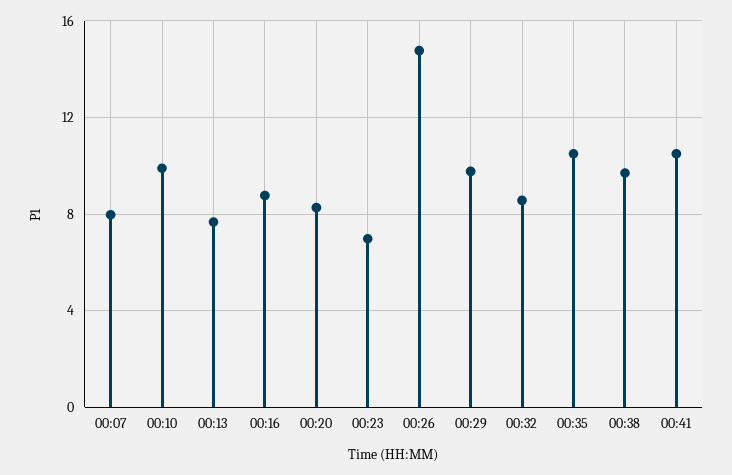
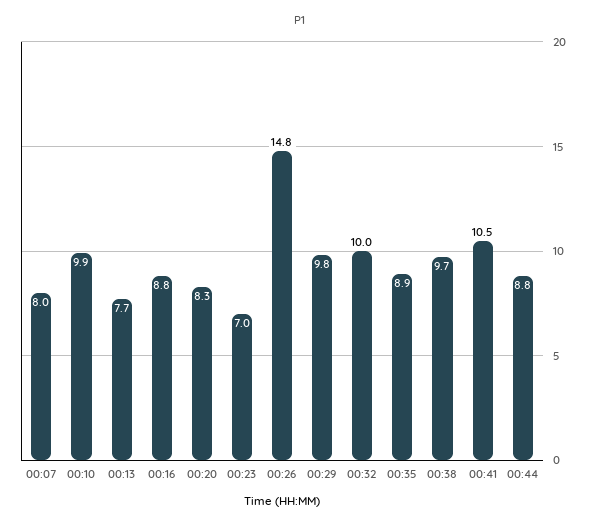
00:32: 8.5 -> 10
00:35: 10.5 -> 8.9
00:44: none -> 8.8

